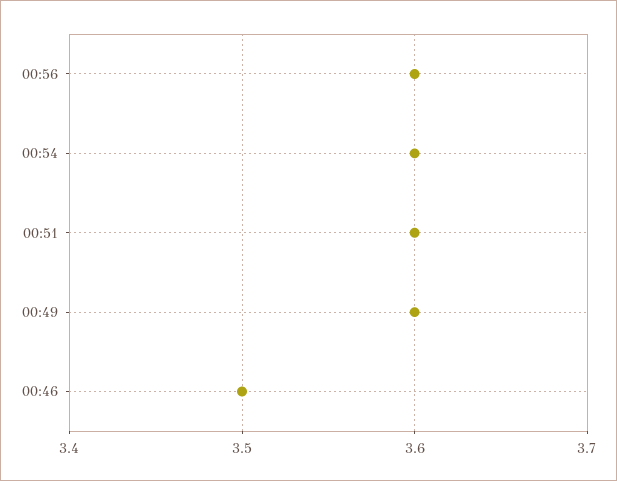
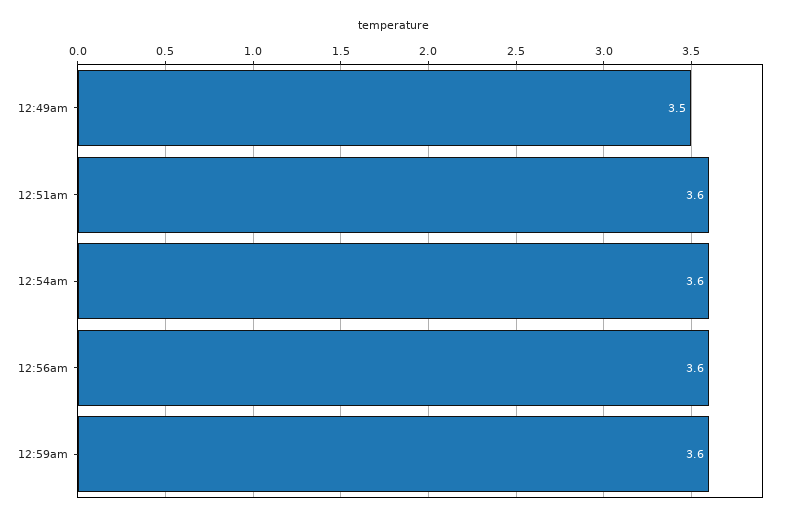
00:49: 3.6 -> 3.5
00:46: 3.5 -> none
12:59am: none -> 3.6

